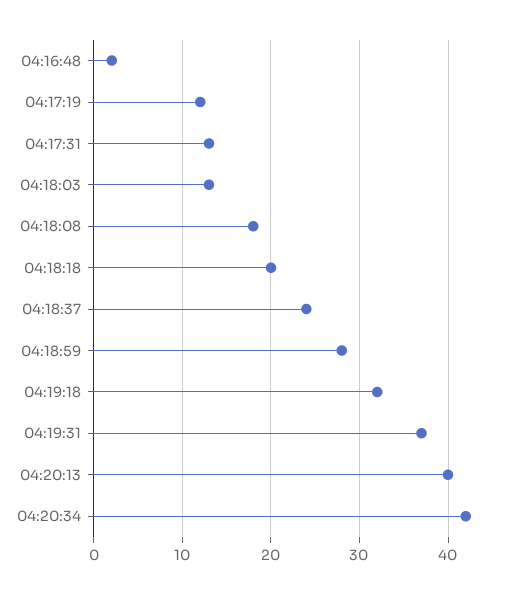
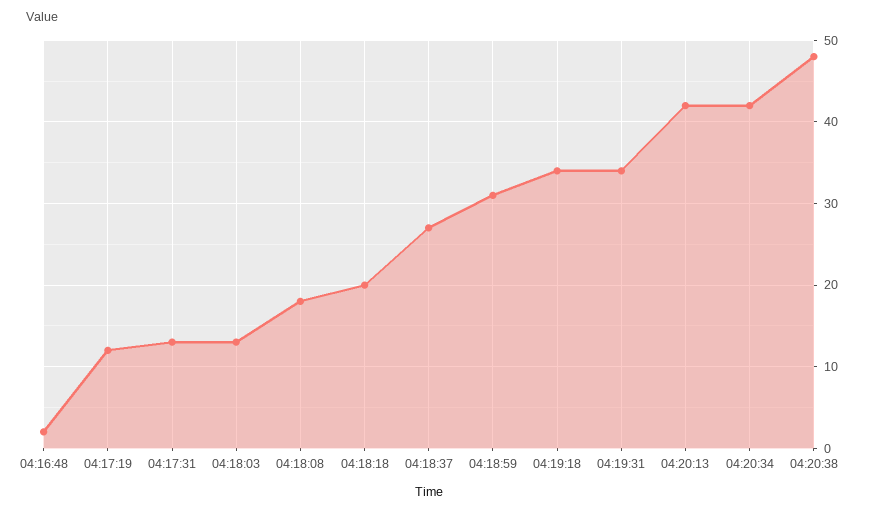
04:18:37: 24 -> 27
04:18:59: 28 -> 31
04:19:18: 32 -> 34
04:19:31: 37 -> 34
04:20:13: 40 -> 42
04:20:38: none -> 48

